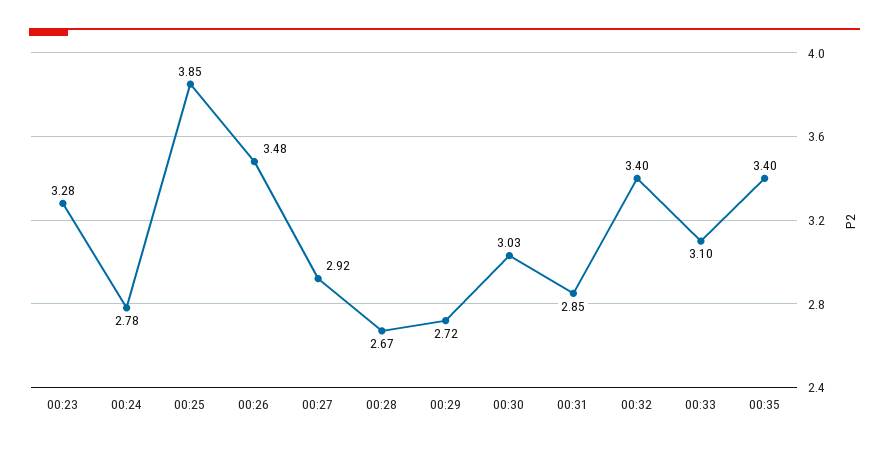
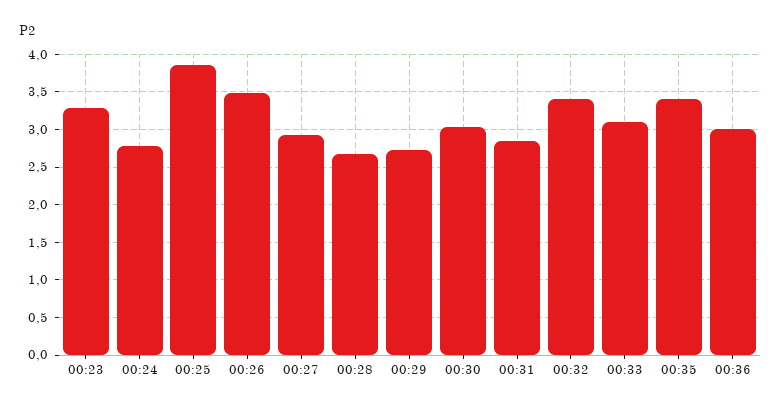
00:36: none -> 3

